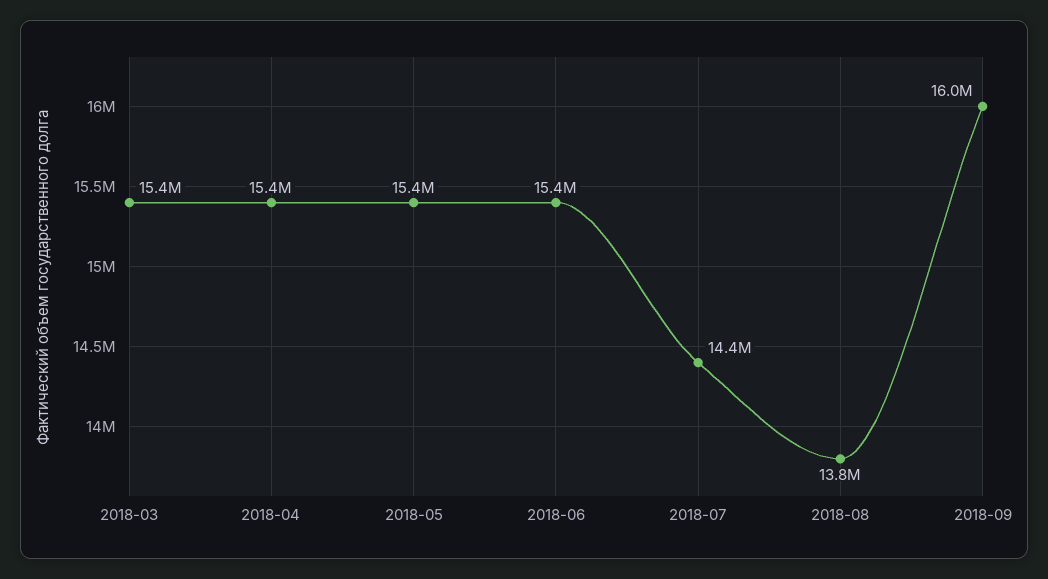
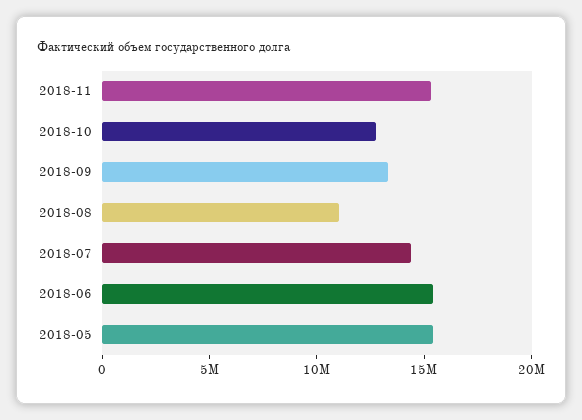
2018-03: 15400000 -> none
2018-04: 15400000 -> none
2018-08: 13800000 -> 11000000
2018-09: 16000000 -> 13000000
2018-11: none -> 15000000
2018-10: none -> 13000000

